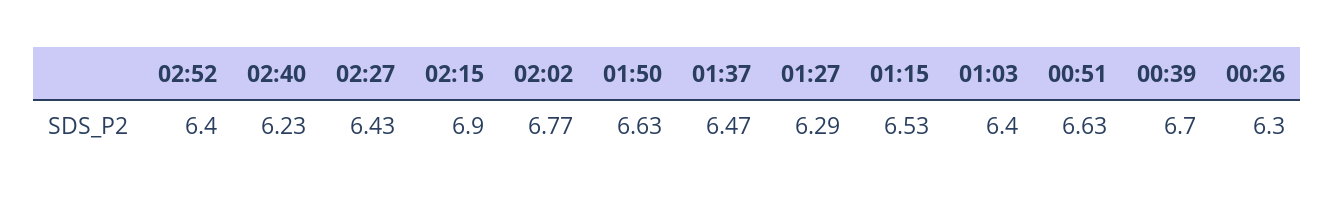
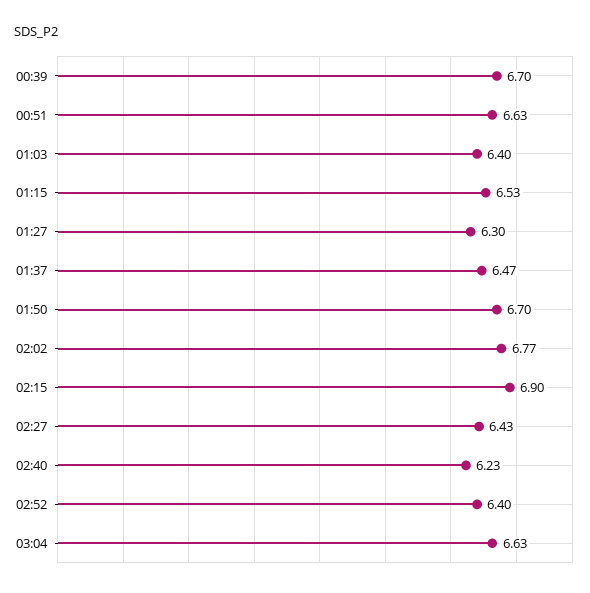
01:50: 6.63 -> 6.7
01:27: 6.29 -> 6.3
00:26: 6.3 -> none
03:04: none -> 6.63

